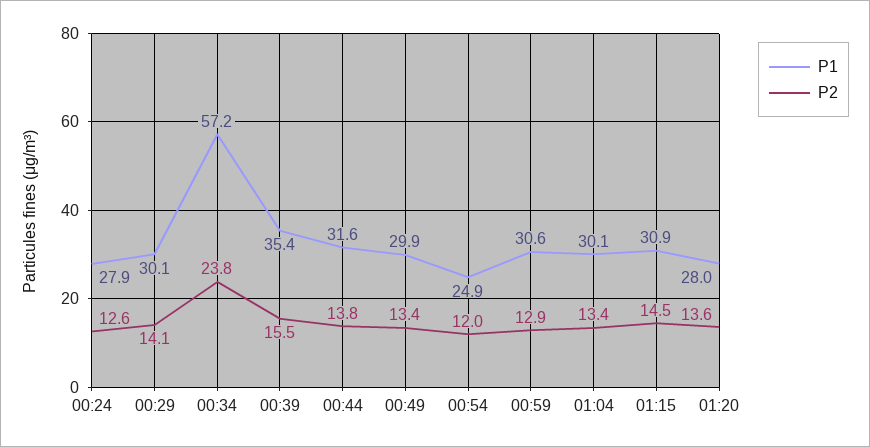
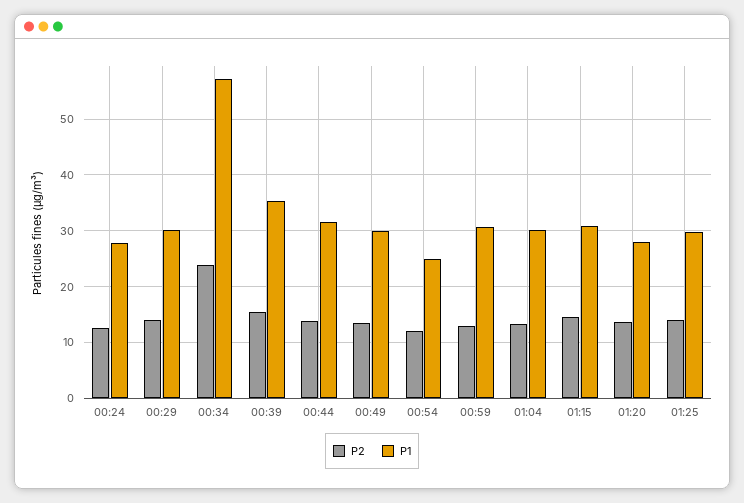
P2, 01:25: none -> 14
P1, 01:25: none -> 30

